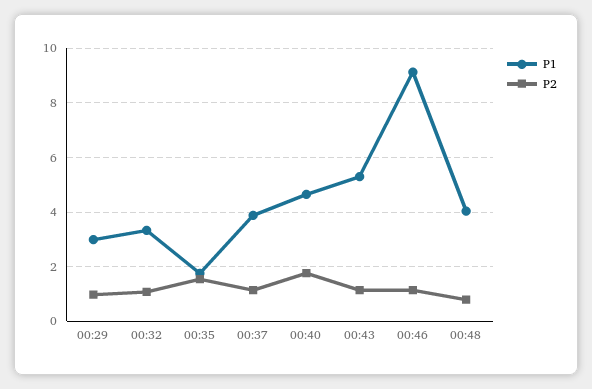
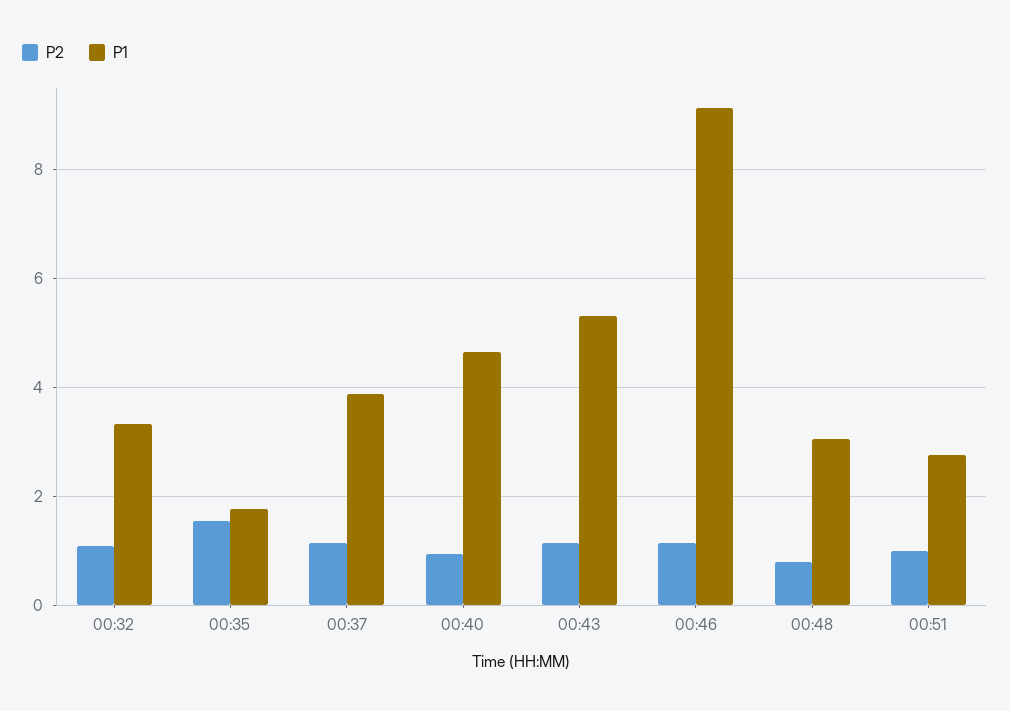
P1, 00:29: 3 -> none
P2, 00:29: 1 -> none
P2, 00:40: 1.75 -> 1
P1, 00:48: 4 -> 3
P2, 00:51: none -> 1
P1, 00:51: none -> 2.8

